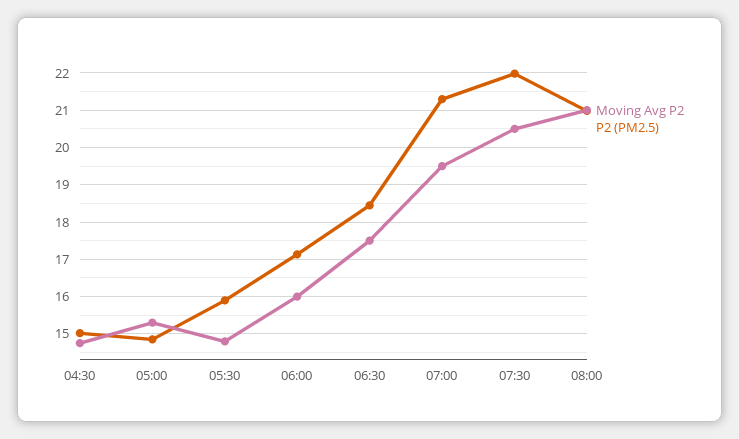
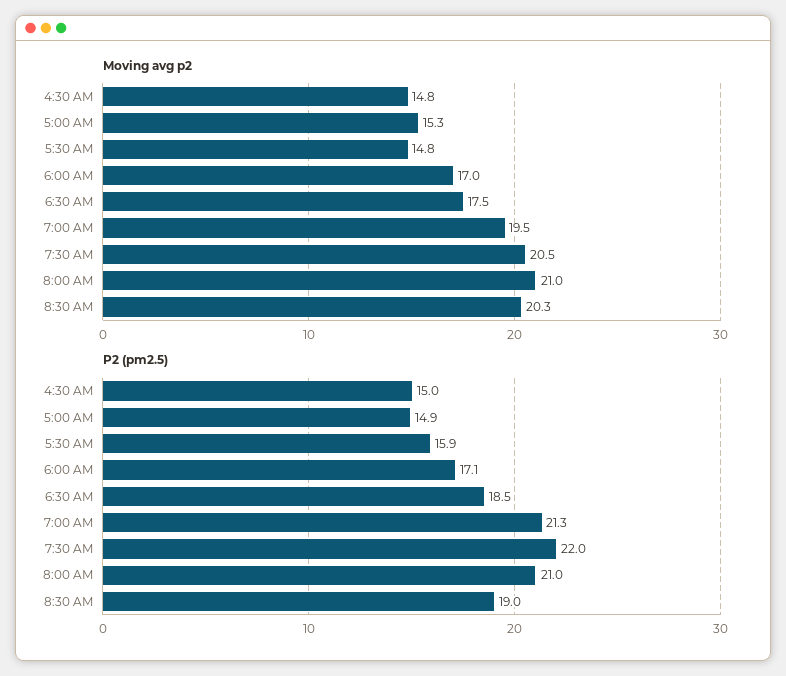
Moving Avg P2, 06:00: 16 -> 17
Moving Avg P2, 8:30 AM: none -> 20.3
P2 (PM2.5), 8:30 AM: none -> 19

